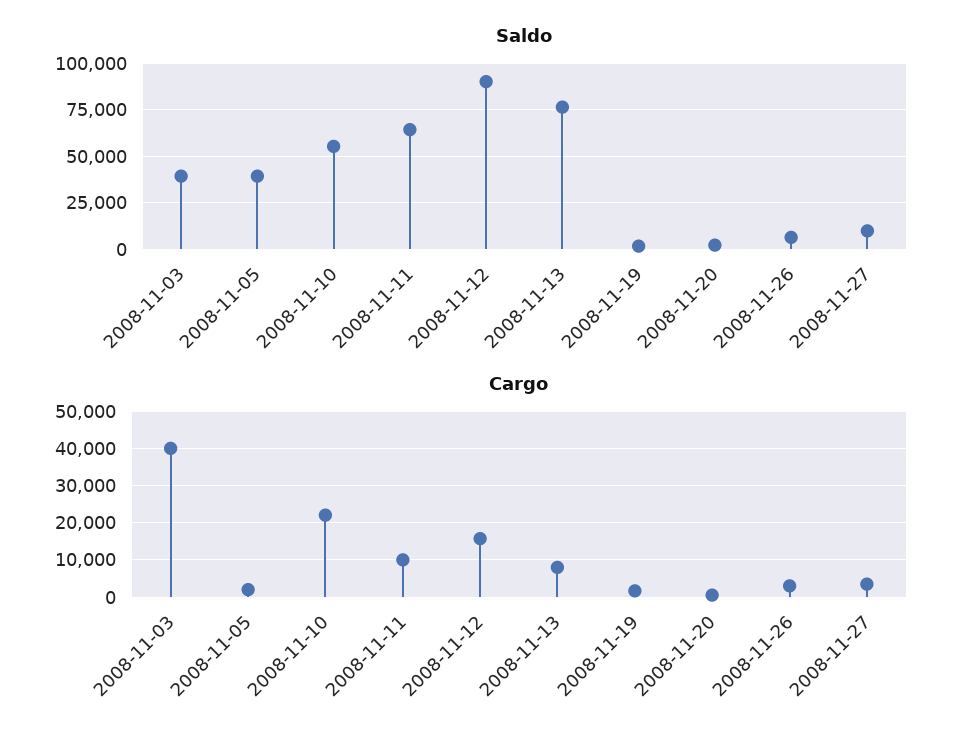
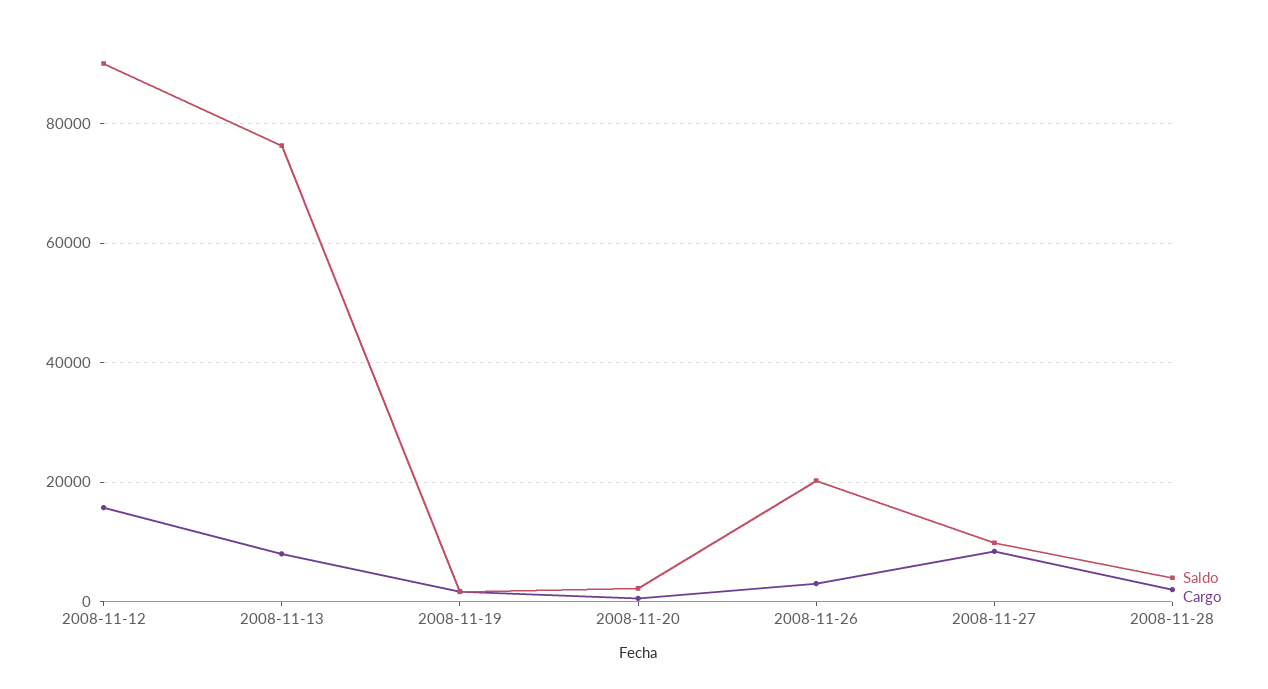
Saldo, 2008-11-03: 40000 -> none
Saldo, 2008-11-05: 40000 -> none
Saldo, 2008-11-10: 55000 -> none
Saldo, 2008-11-11: 65000 -> none
Saldo, 2008-11-26: 5000 -> 20000
Cargo, 2008-11-03: 40000 -> none
Cargo, 2008-11-05: 2000 -> none
Cargo, 2008-11-10: 22000 -> none
Cargo, 2008-11-11: 10000 -> none
Cargo, 2008-11-27: 4000 -> 8000
Saldo, 2008-11-28: none -> 4000
Cargo, 2008-11-28: none -> 2000

